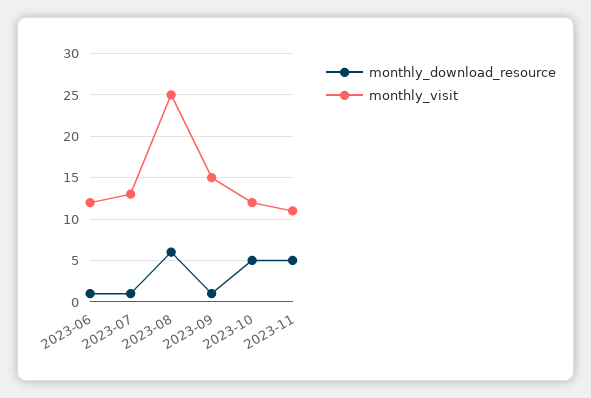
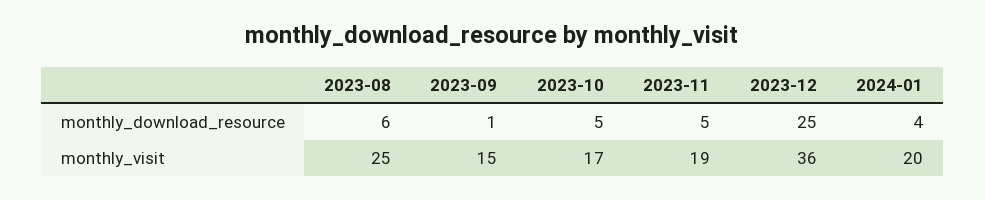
monthly_download_resource, 2023-06: 1 -> none
monthly_visit, 2023-06: 12 -> none
monthly_download_resource, 2023-07: 1 -> none
monthly_visit, 2023-07: 13 -> none
monthly_visit, 2023-10: 12 -> 17
monthly_visit, 2023-11: 11 -> 19
monthly_download_resource, 2023-12: none -> 25
monthly_download_resource, 2024-01: none -> 4
monthly_visit, 2023-12: none -> 36
monthly_visit, 2024-01: none -> 20

